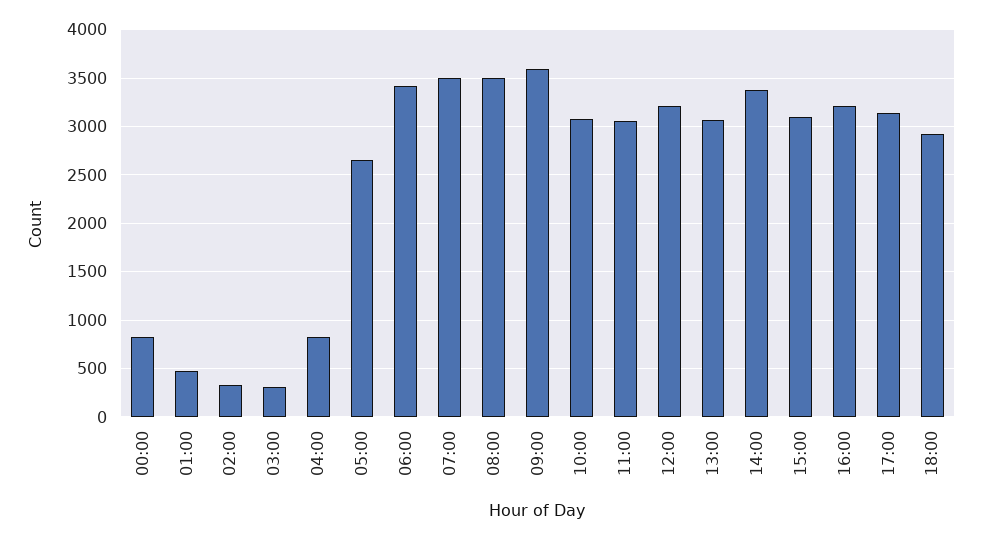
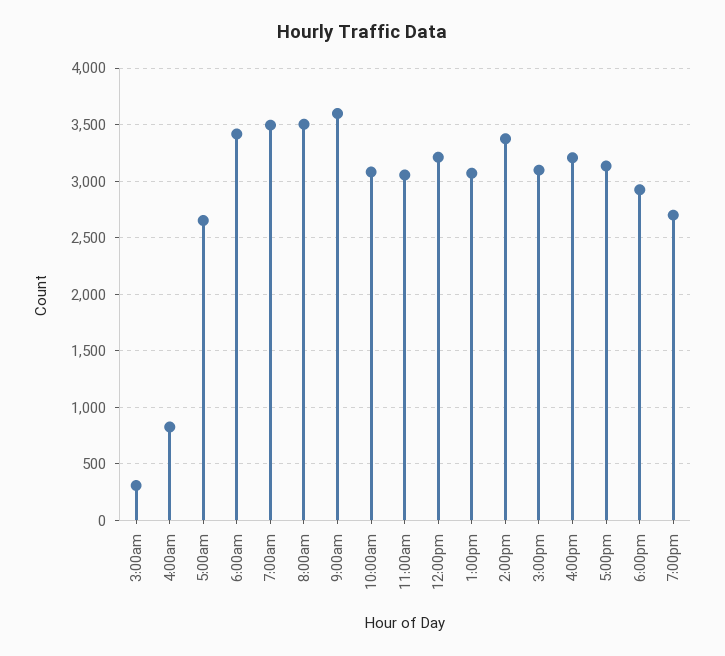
00:00: 800 -> none
01:00: 500 -> none
02:00: 300 -> none
7:00pm: none -> 2700

